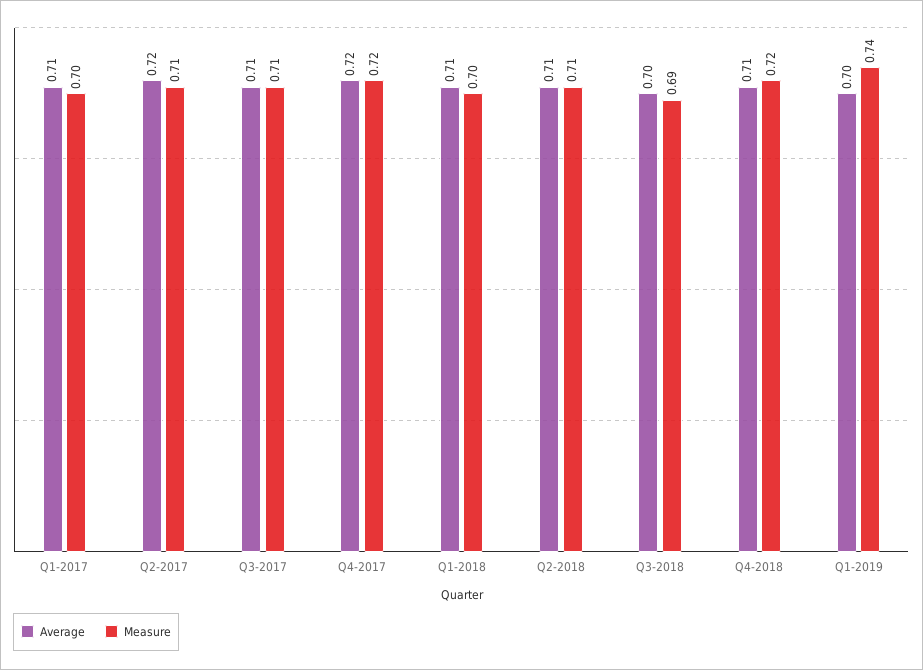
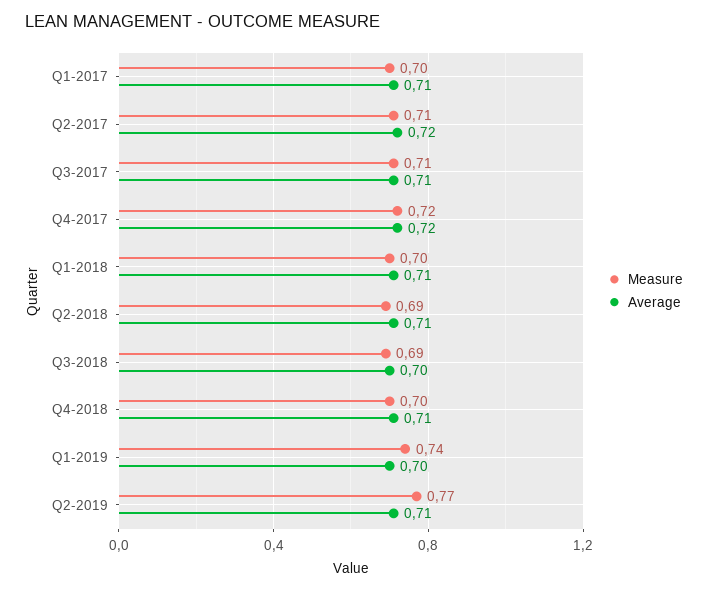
Measure, Q2-2018: 0.71 -> 0.69
Measure, Q4-2018: 0.72 -> 0.7
Measure, Q2-2019: none -> 0.77
Average, Q2-2019: none -> 0.71

